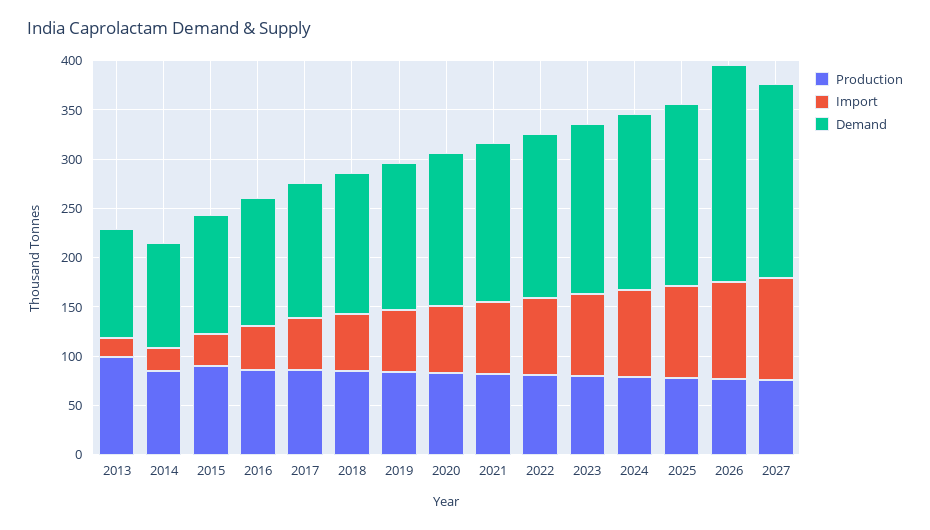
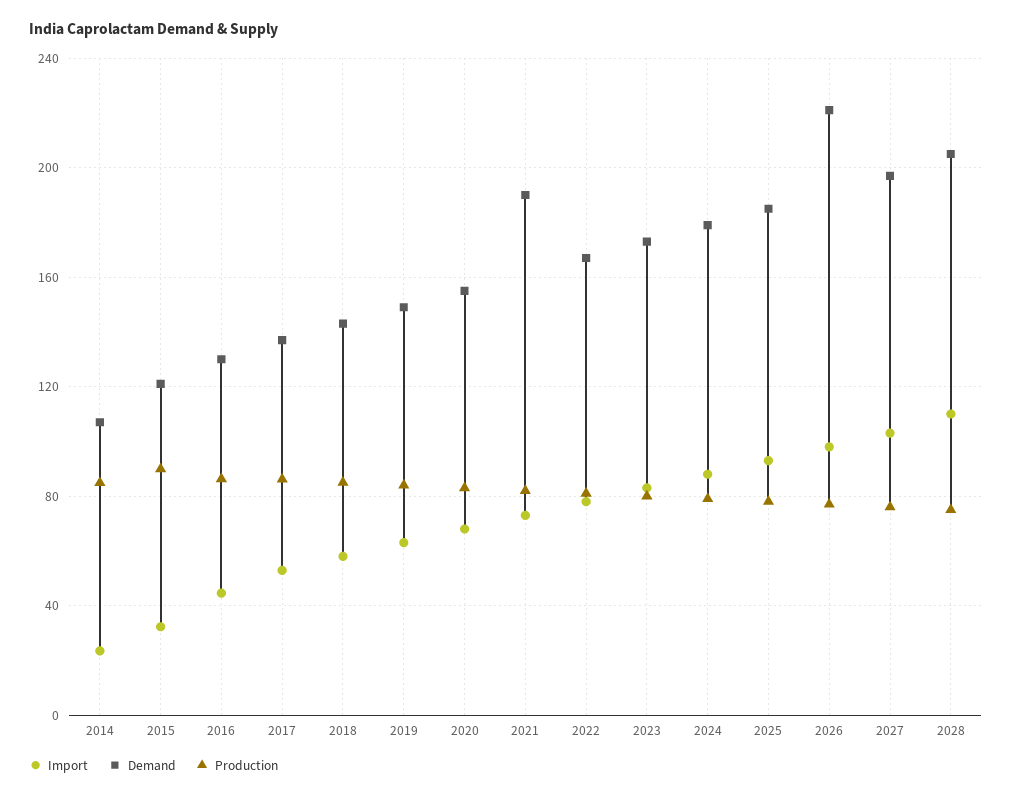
Production, 2013: 100 -> none
Import, 2013: 20 -> none
Demand, 2013: 110 -> none
Demand, 2021: 160 -> 190
Import, 2028: none -> 110
Demand, 2028: none -> 205
Production, 2028: none -> 75

